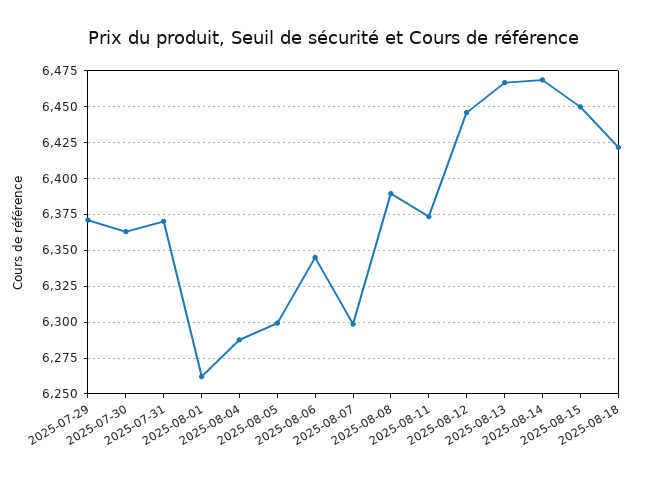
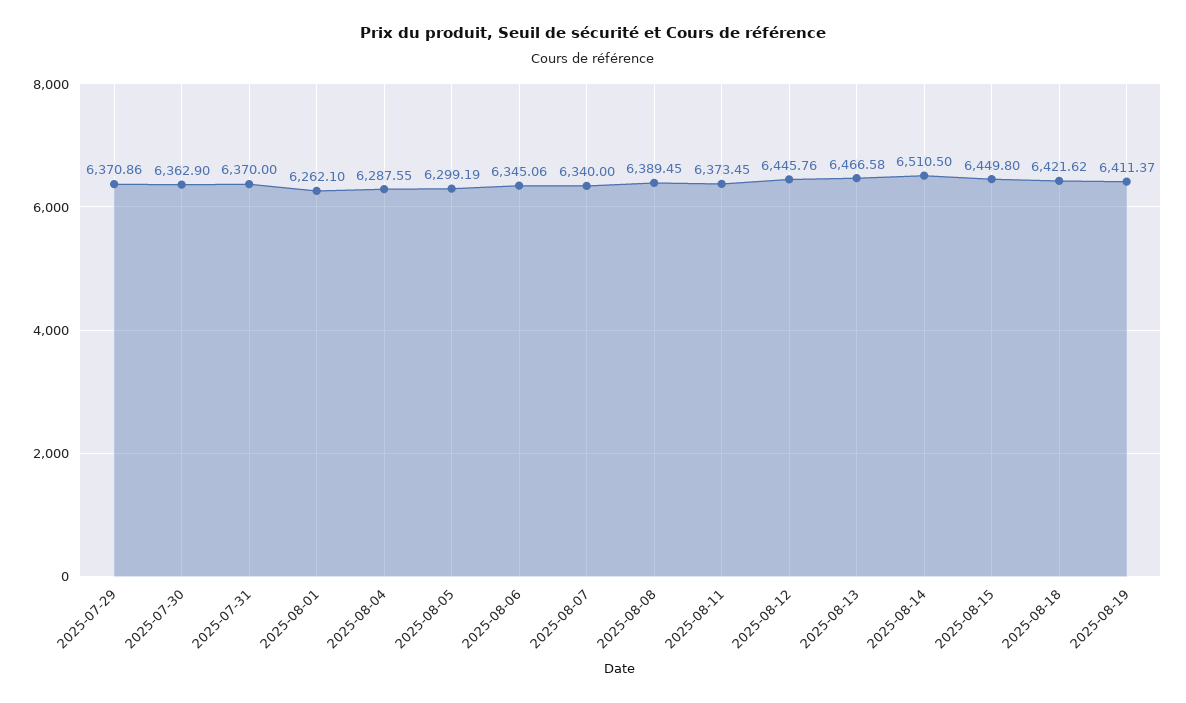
2025-08-07: 6300 -> 6340
2025-08-14: 6470 -> 6510.5
2025-08-19: none -> 6411.37

